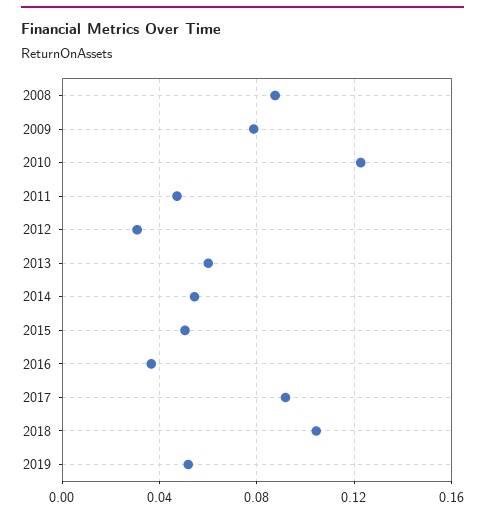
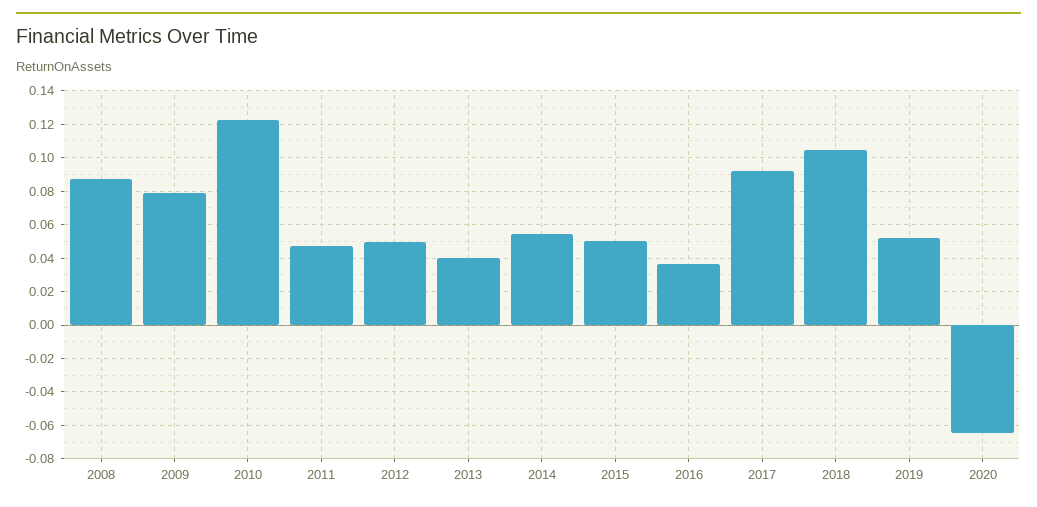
2012: 0.03 -> 0.05
2013: 0.06 -> 0.04
2020: none -> -0.065

